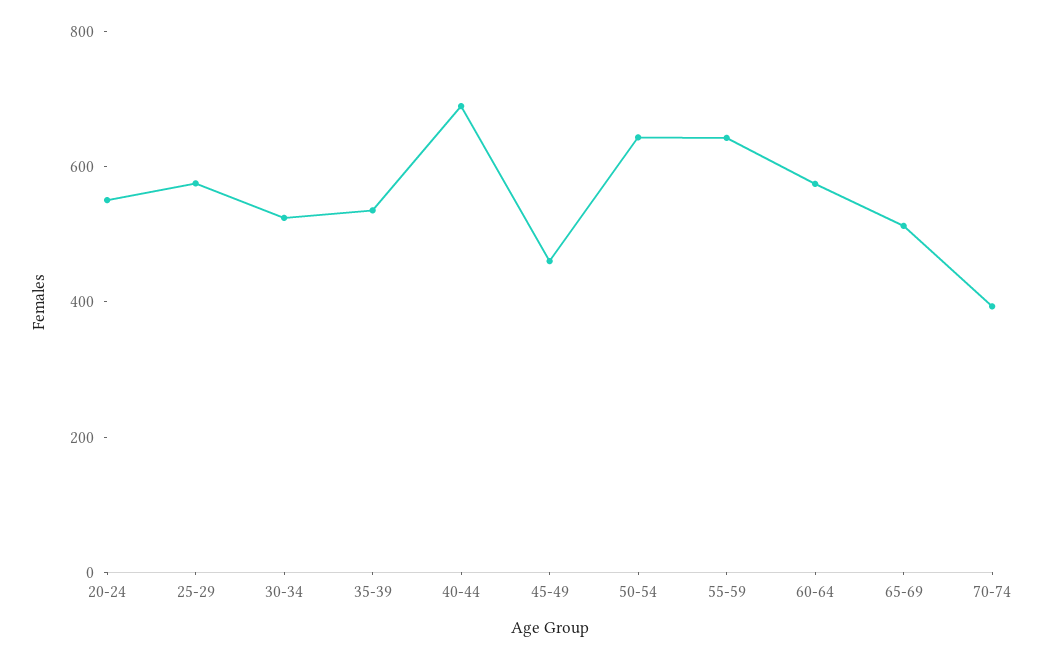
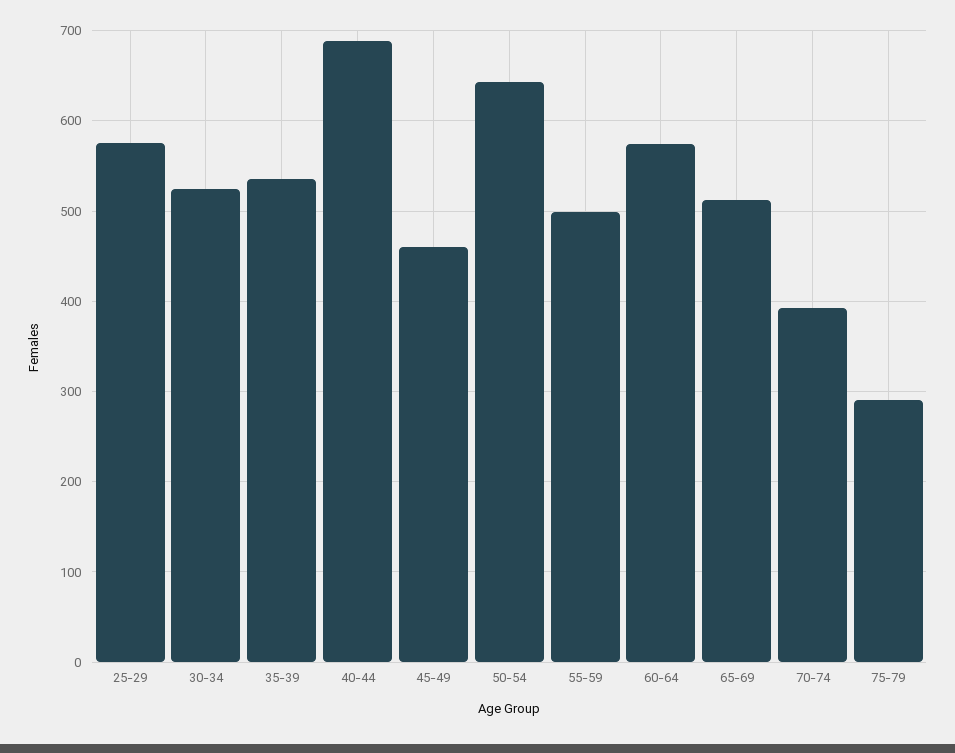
20-24: 550 -> none
55-59: 650 -> 500
75-79: none -> 290

